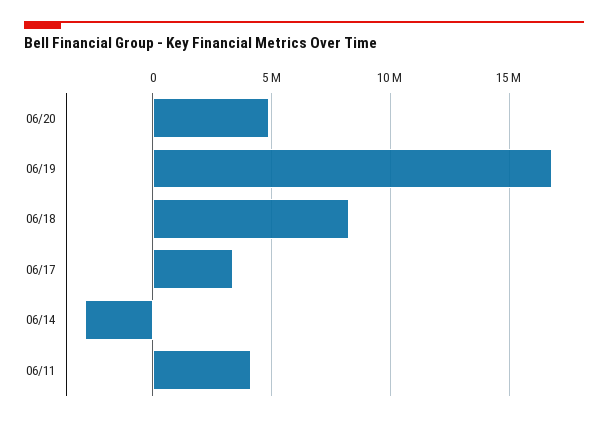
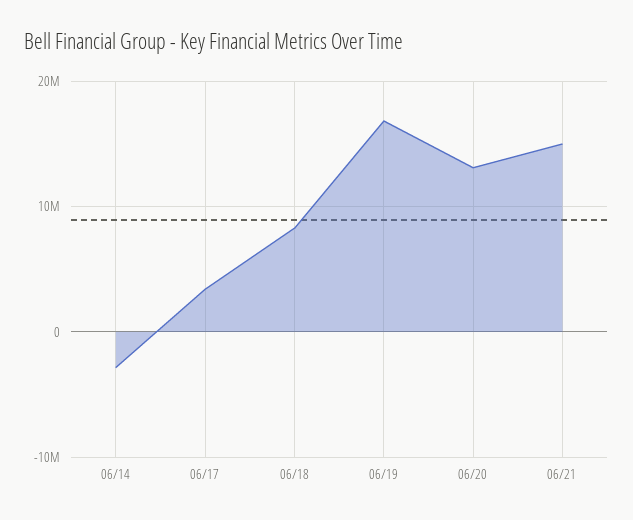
06/20: 5000000 -> 13000000
06/11: 4000000 -> none
06/21: none -> 15000000

